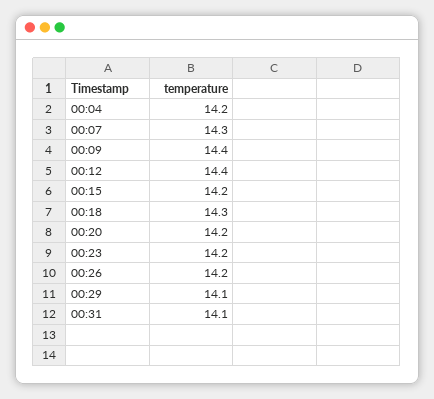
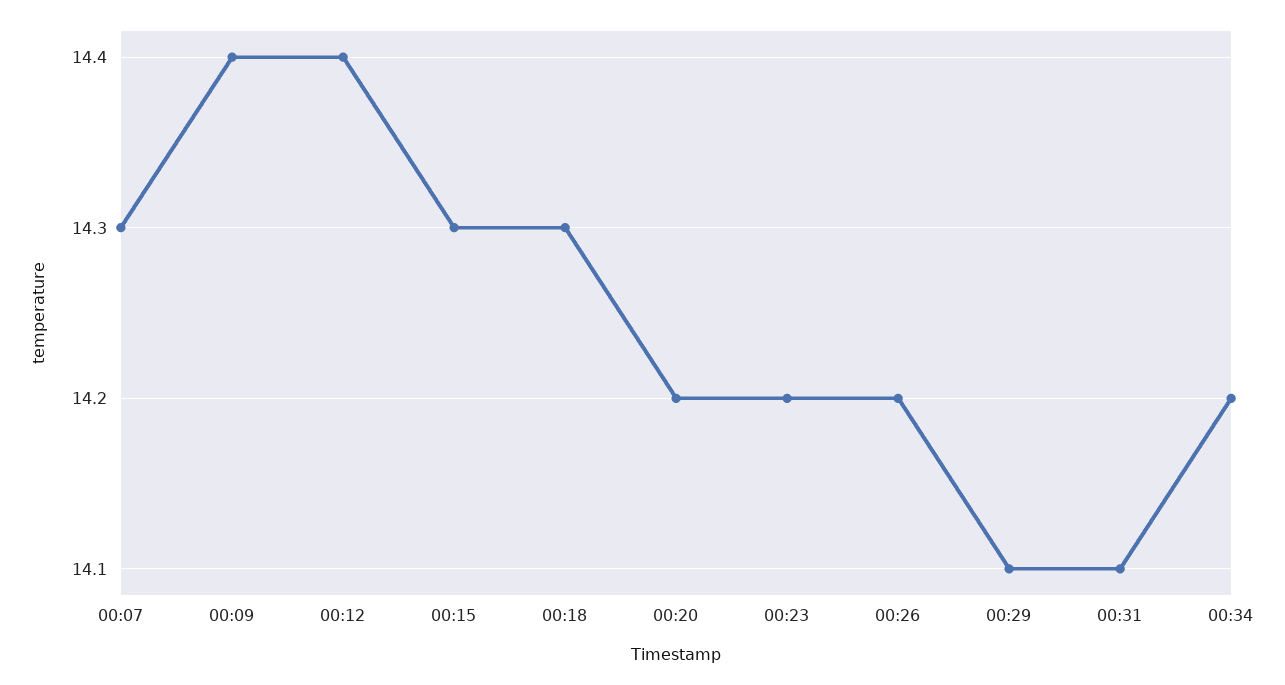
00:04: 14.2 -> none
00:15: 14.2 -> 14.3
00:34: none -> 14.2

